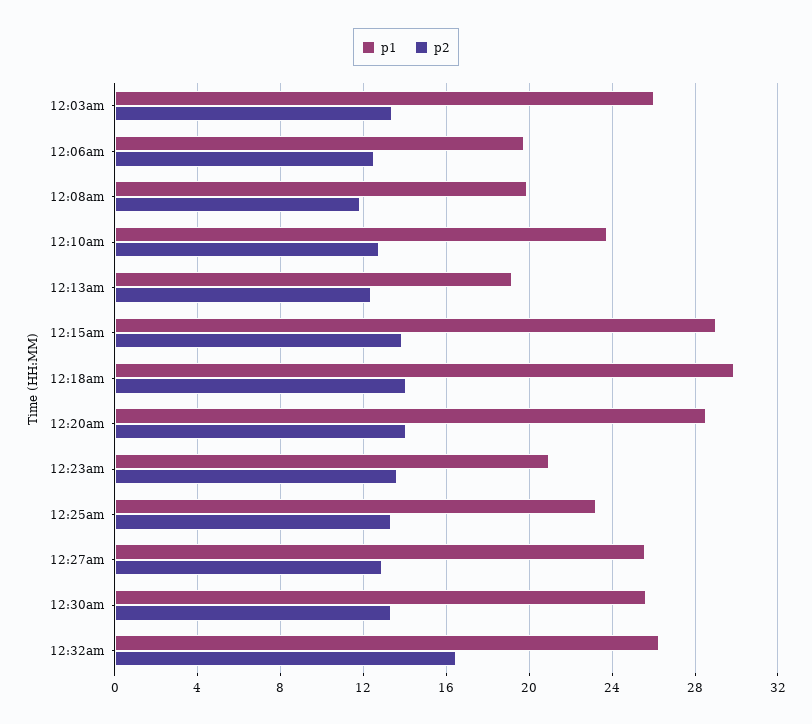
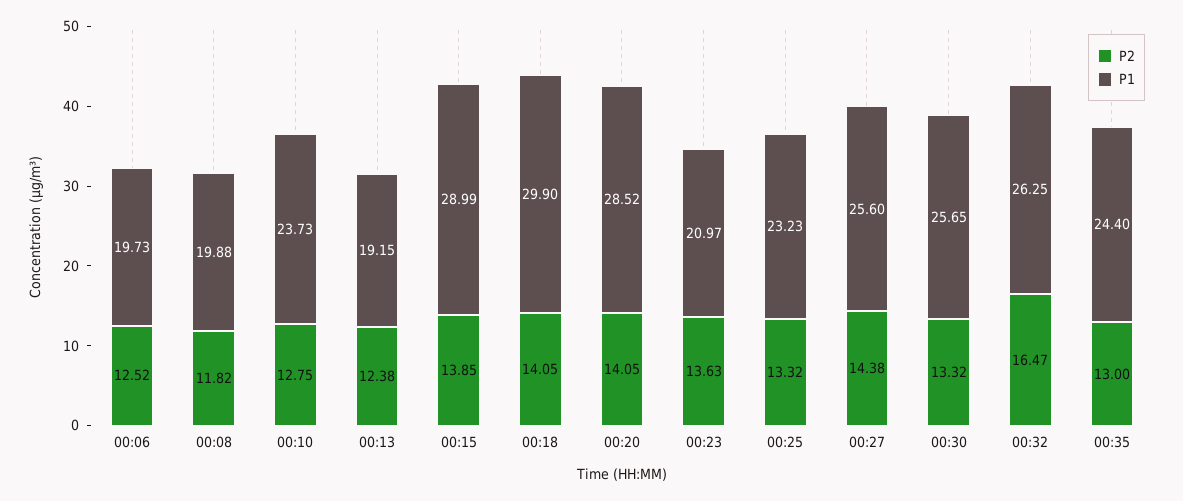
p1, 12:03am: 26 -> none
p2, 12:03am: 13.5 -> none
p2, 12:27am: 13 -> 14.38
p2, 00:35: none -> 13
p1, 00:35: none -> 24.4

